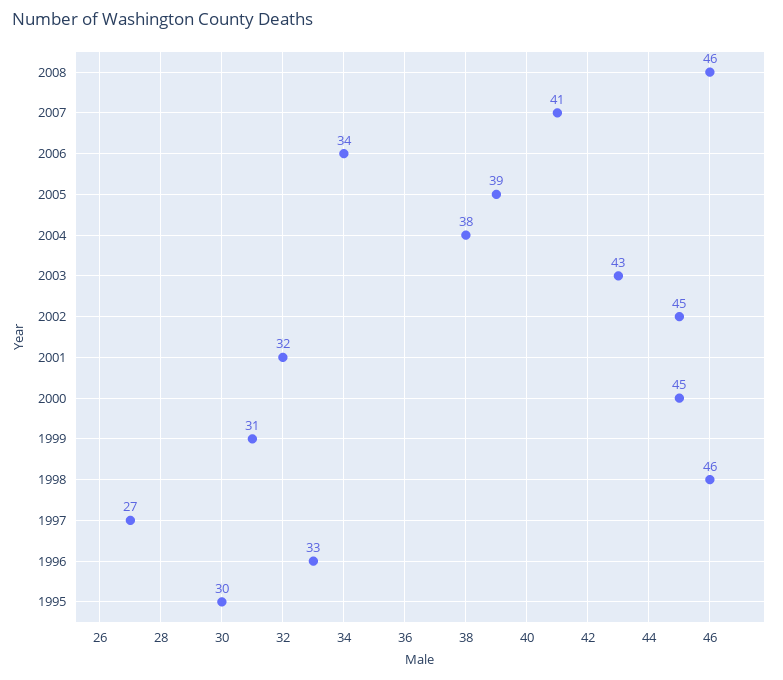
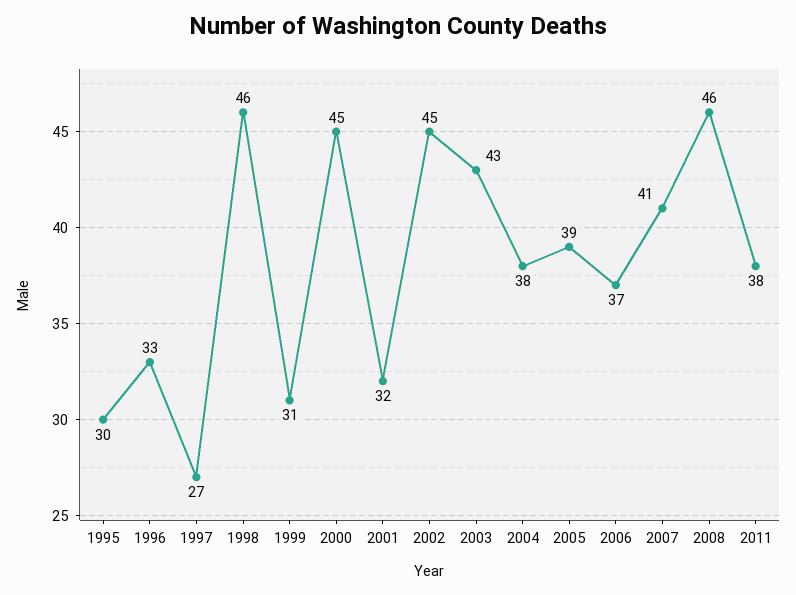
2006: 34 -> 37
2011: none -> 38

